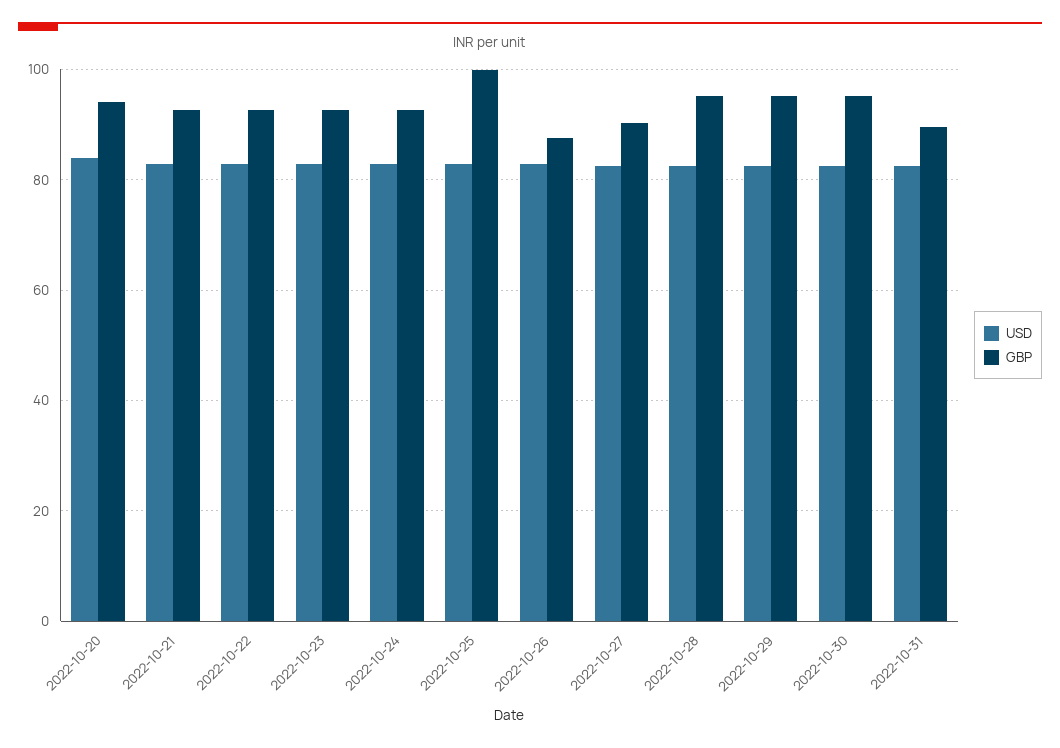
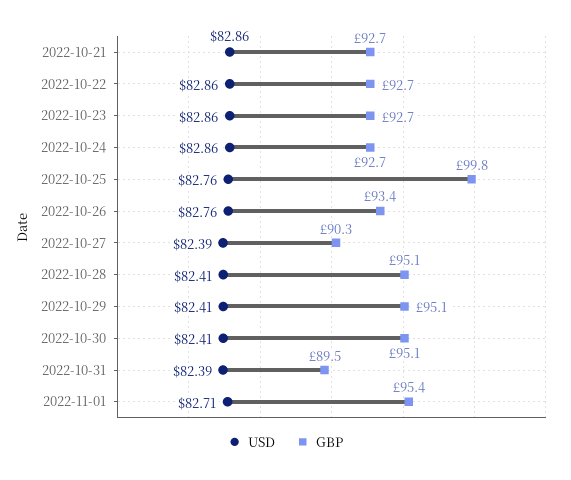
USD, 2022-10-20: 84 -> none
GBP, 2022-10-20: 94 -> none
GBP, 2022-10-26: 88 -> 93.4
USD, 2022-11-01: none -> 82.71
GBP, 2022-11-01: none -> 95.4

